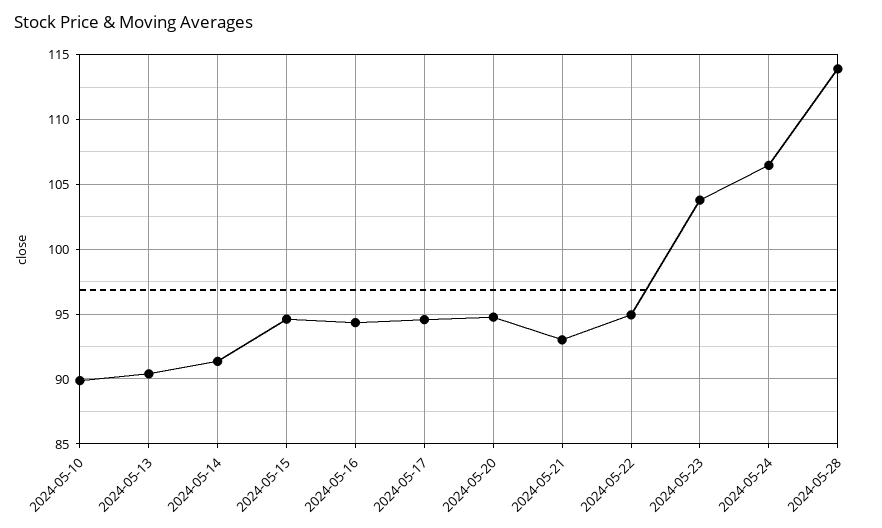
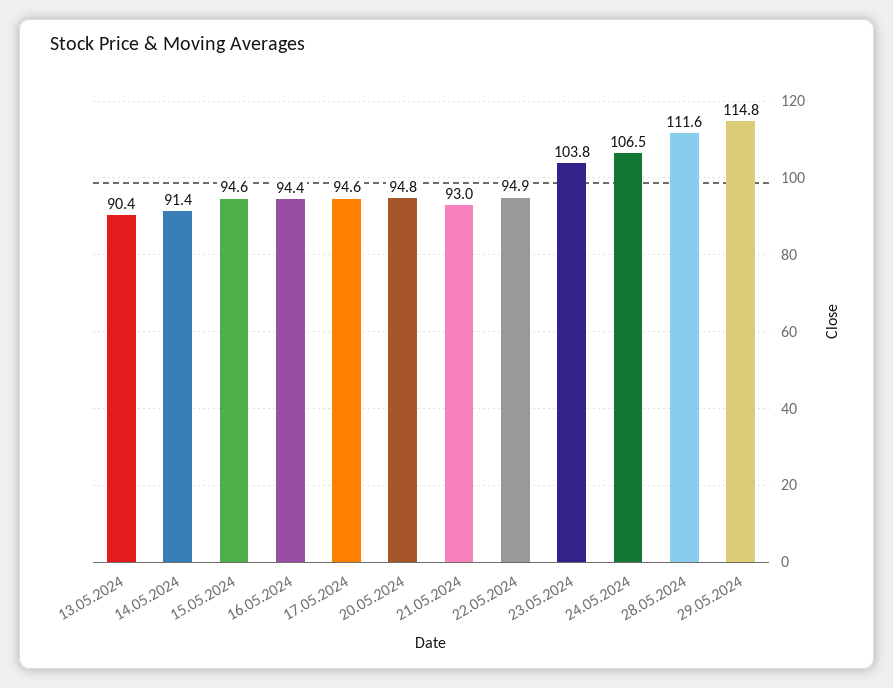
2024-05-10: 90 -> none
2024-05-28: 114 -> 111.6
29.05.2024: none -> 114.8

